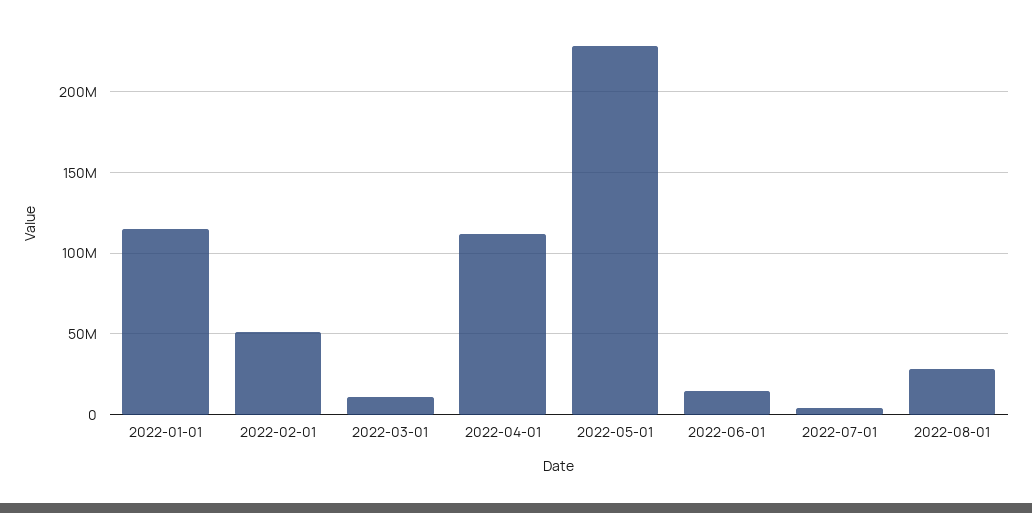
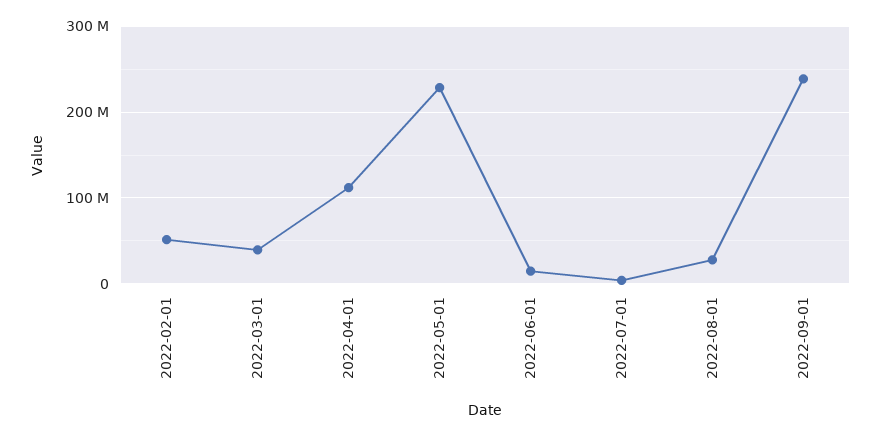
2022-01-01: 115000000 -> none
2022-03-01: 10000000 -> 40000000
2022-09-01: none -> 240000000

